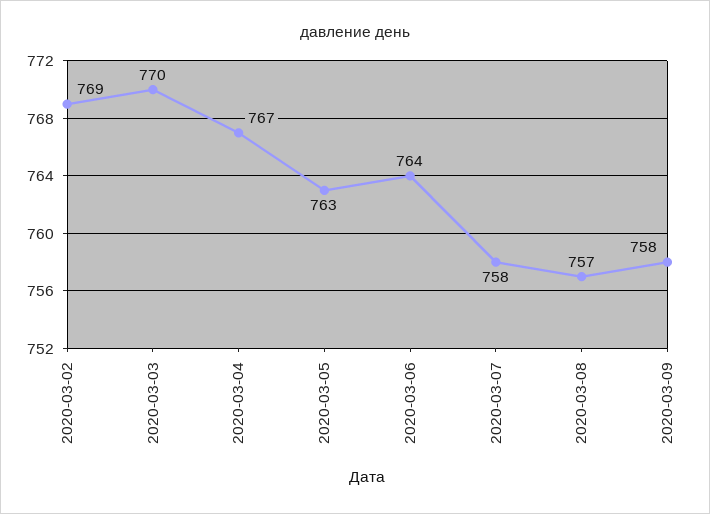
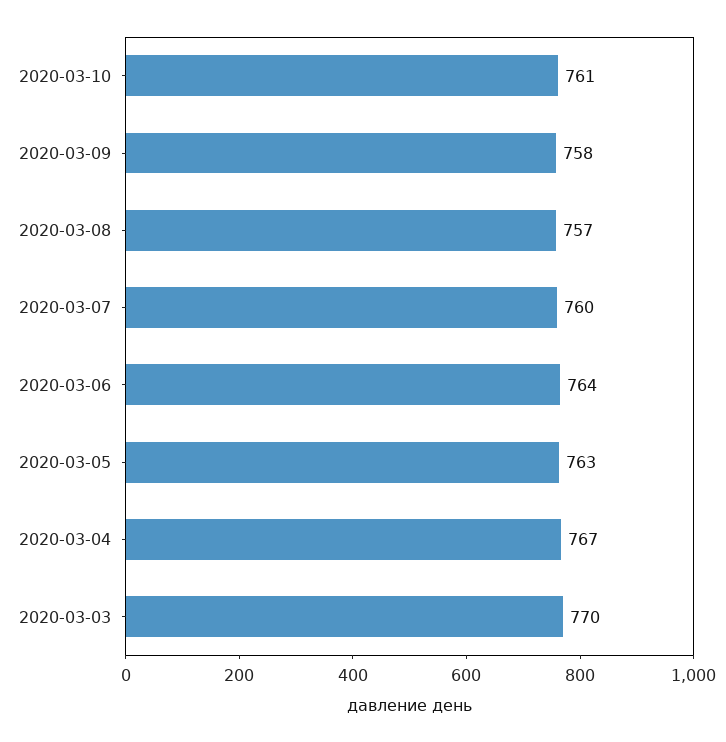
2020-03-02: 769 -> none
2020-03-07: 758 -> 760
2020-03-10: none -> 761

